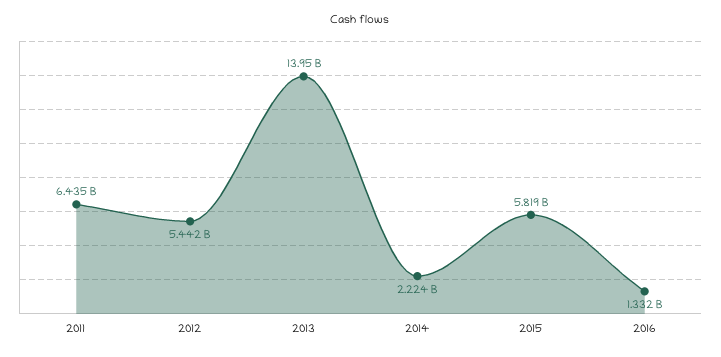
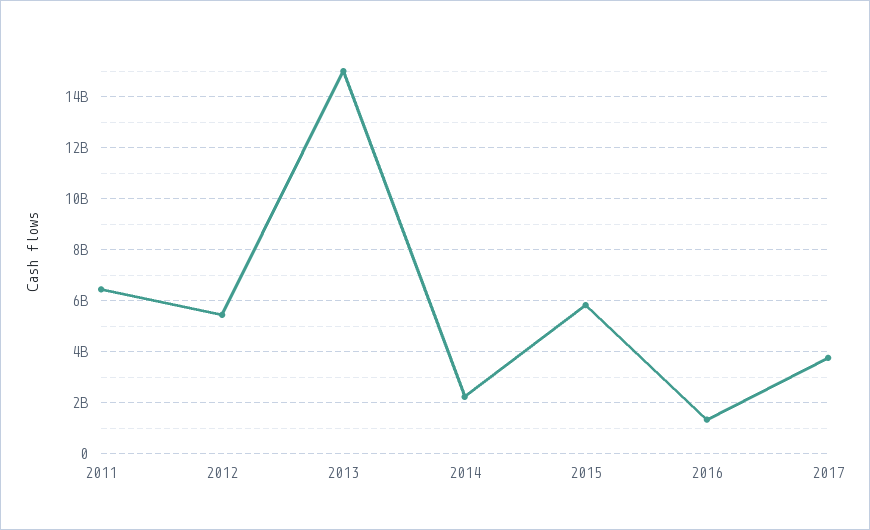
2013: 13950000000 -> 15000000000
2017: none -> 3750000000

